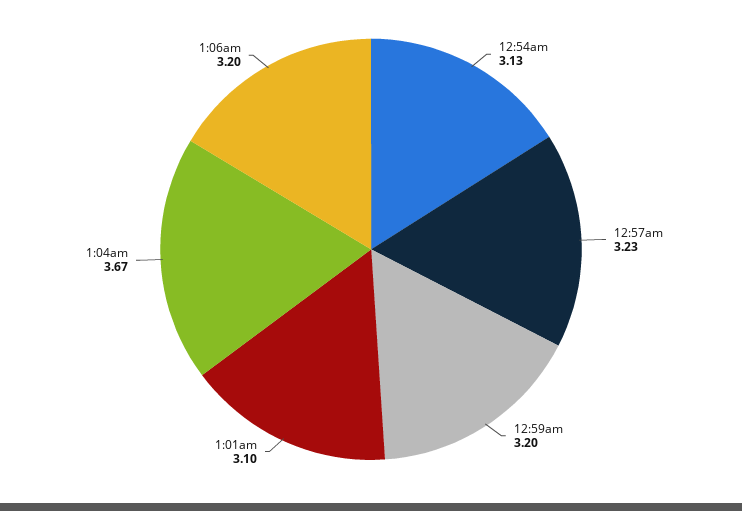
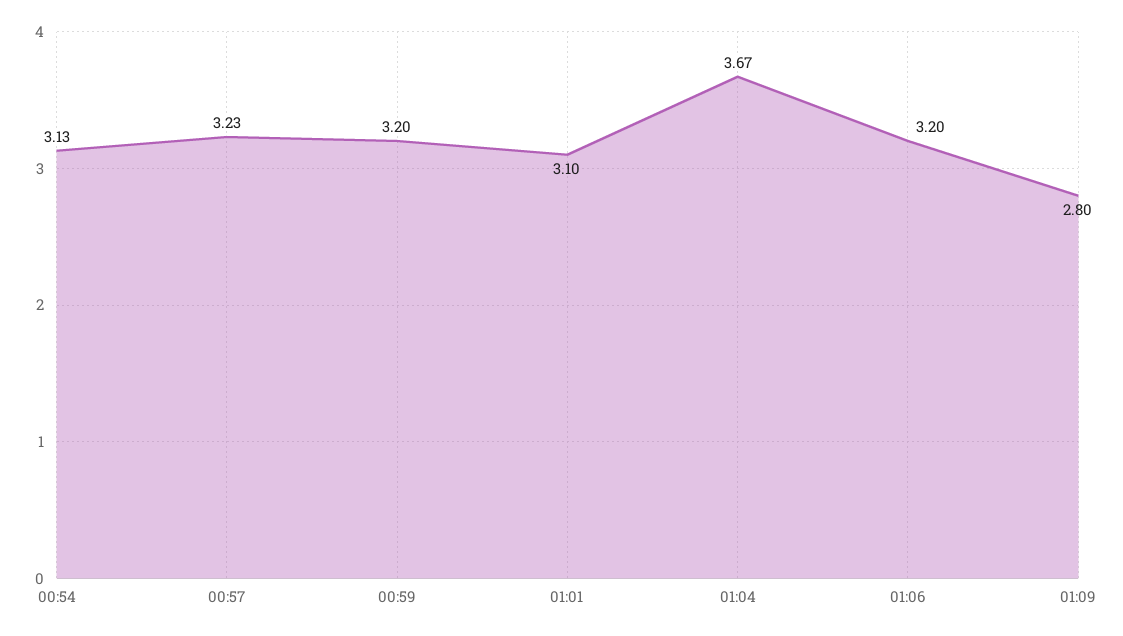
01:09: none -> 2.8

